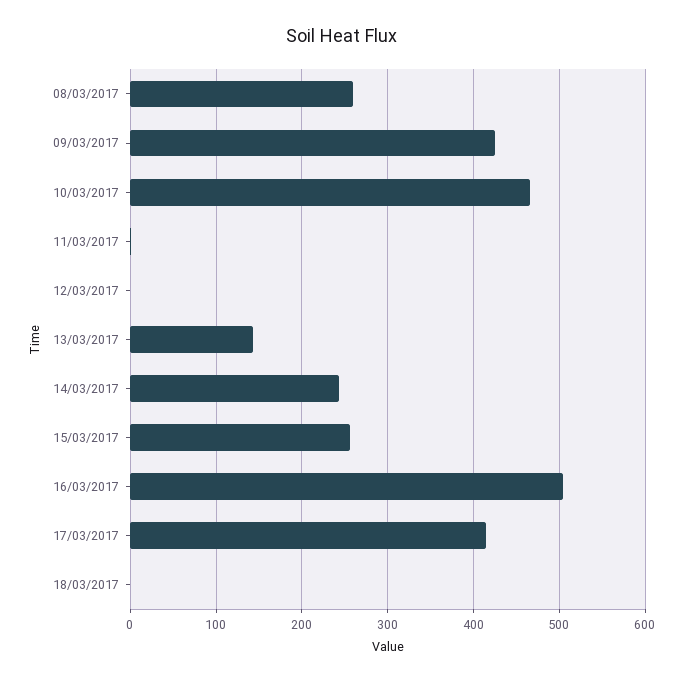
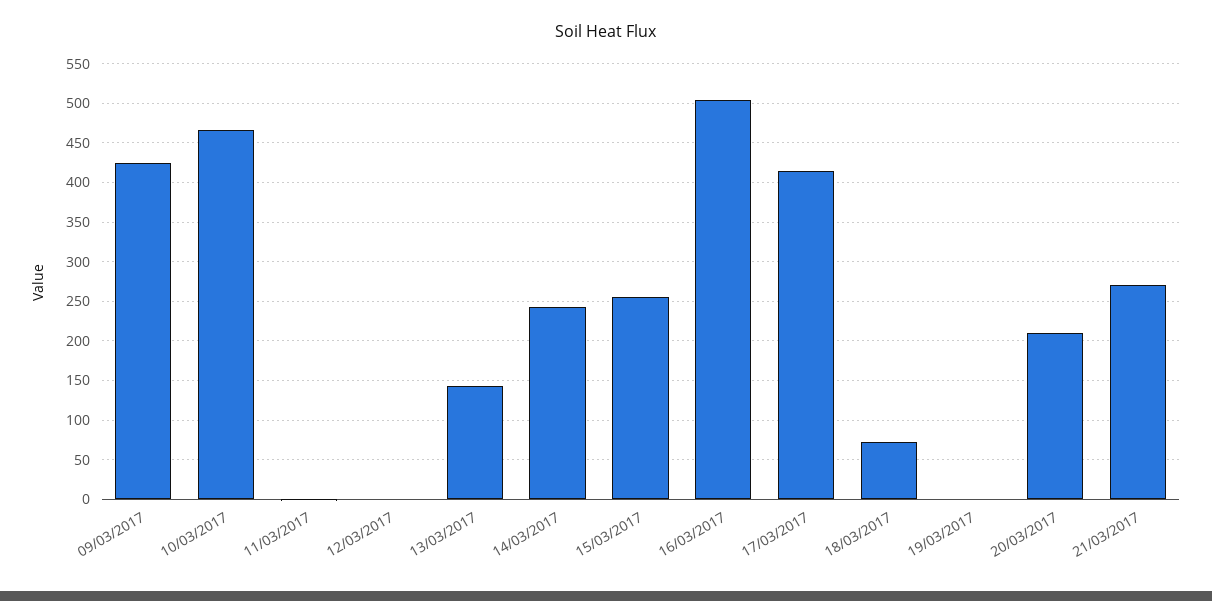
08/03/2017: 260 -> none
18/03/2017: 0 -> 70
19/03/2017: none -> 0
20/03/2017: none -> 210
21/03/2017: none -> 270

